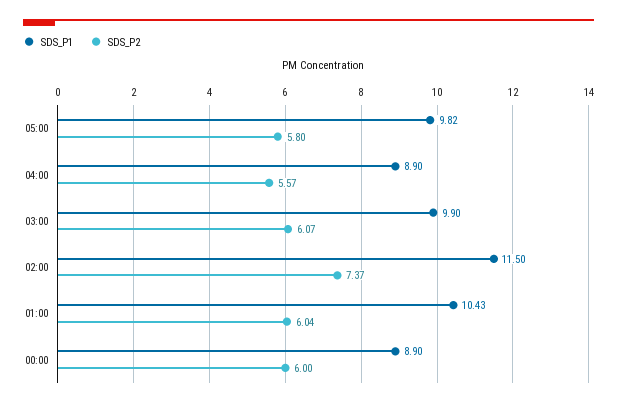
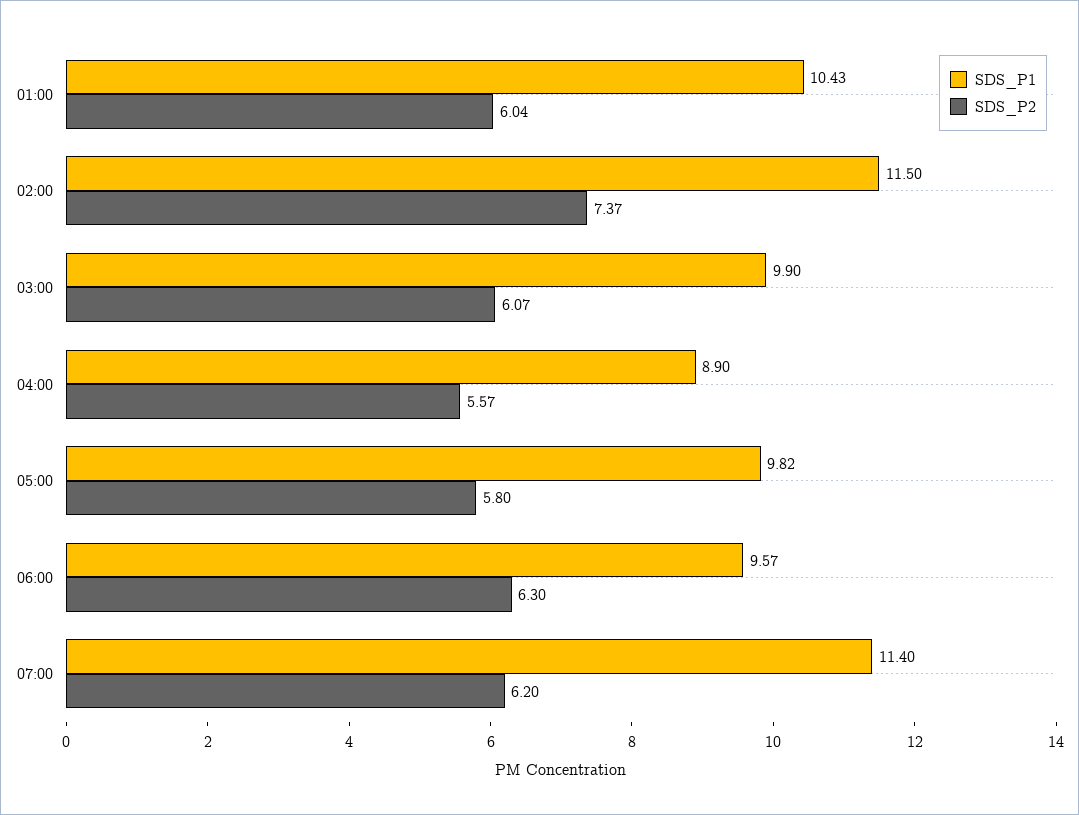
SDS_P1, 00:00: 8.9 -> none
SDS_P2, 00:00: 6 -> none
SDS_P1, 06:00: none -> 9.57
SDS_P2, 06:00: none -> 6.3
SDS_P1, 07:00: none -> 11.4
SDS_P2, 07:00: none -> 6.2

